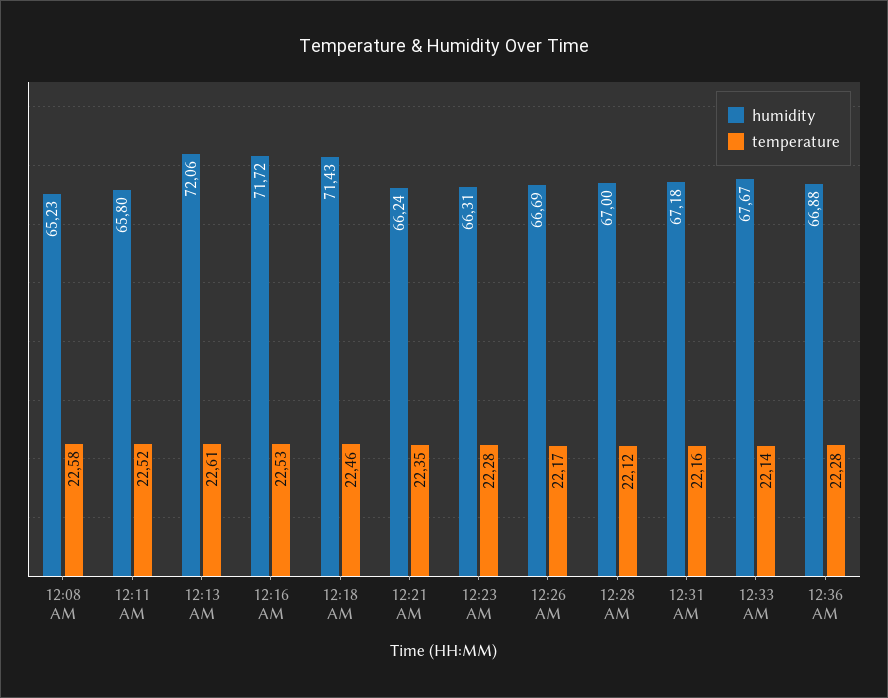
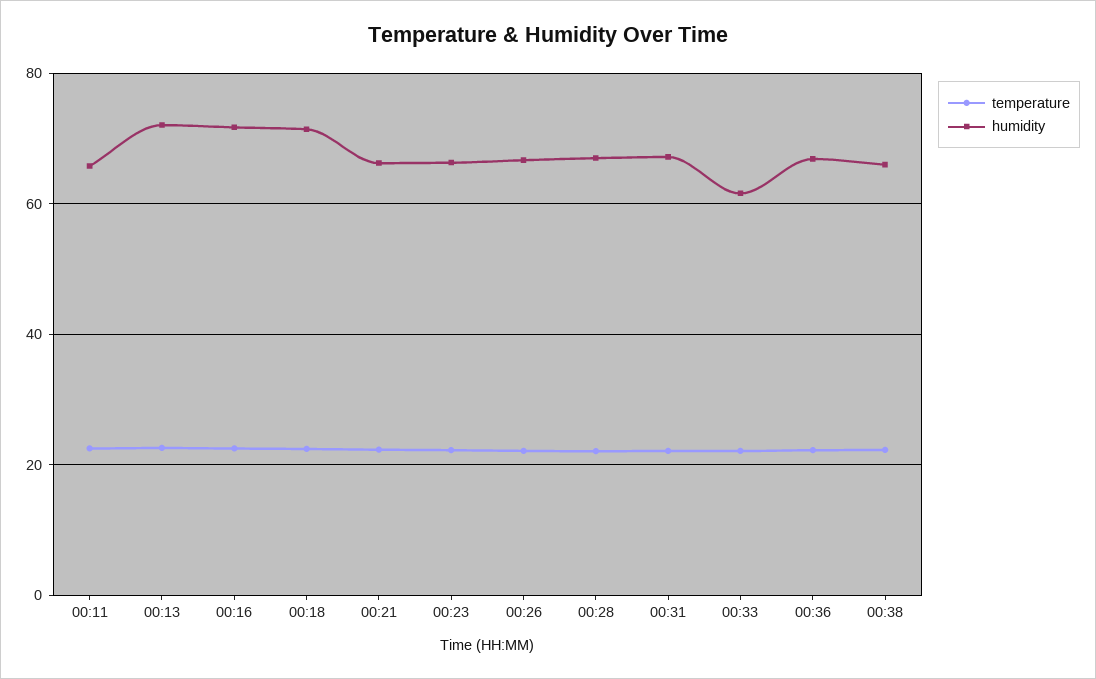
humidity, 12:08 AM: 65.23 -> none
temperature, 12:08 AM: 22.58 -> none
humidity, 12:33 AM: 67.67 -> 62
temperature, 00:38: none -> 22
humidity, 00:38: none -> 66

